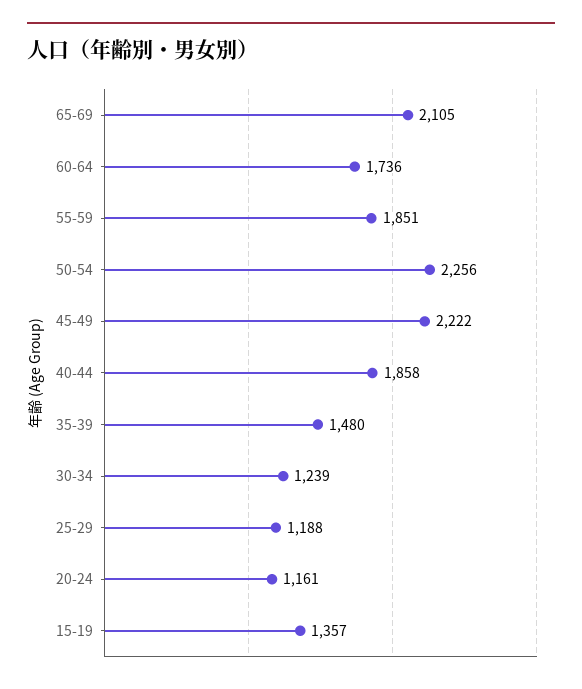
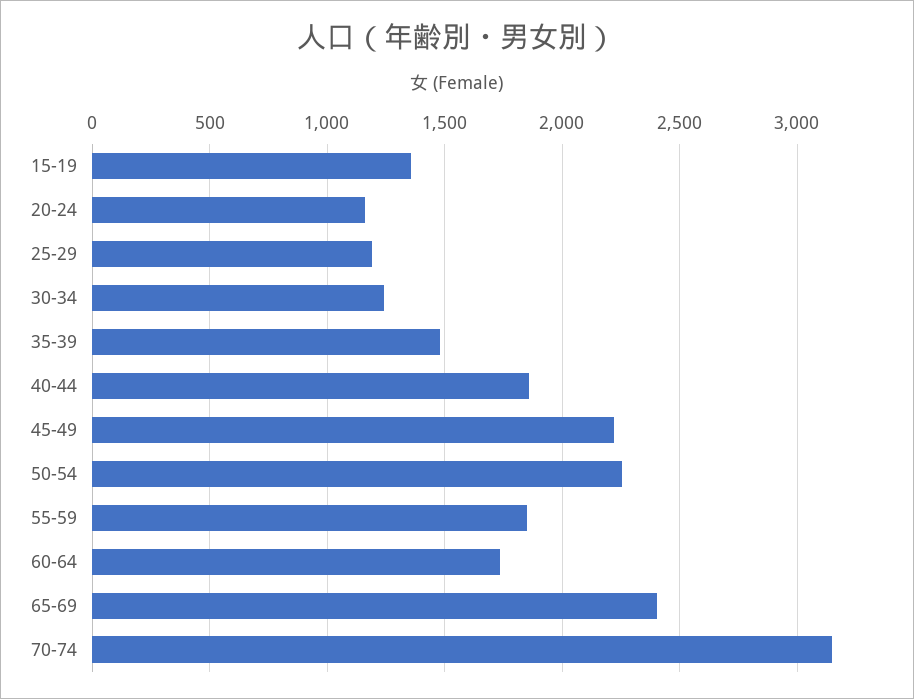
65-69: 2105 -> 2400
70-74: none -> 3150

